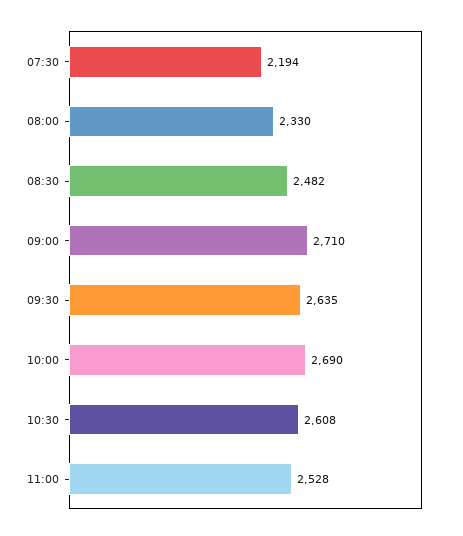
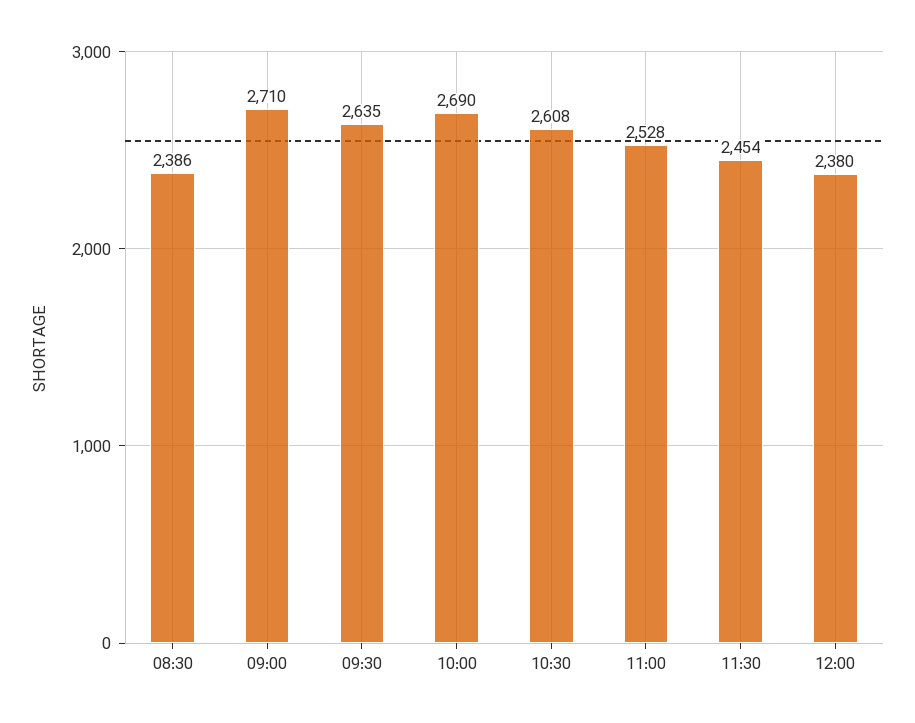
07:30: 2194 -> none
08:00: 2330 -> none
08:30: 2482 -> 2386
11:30: none -> 2454
12:00: none -> 2380

